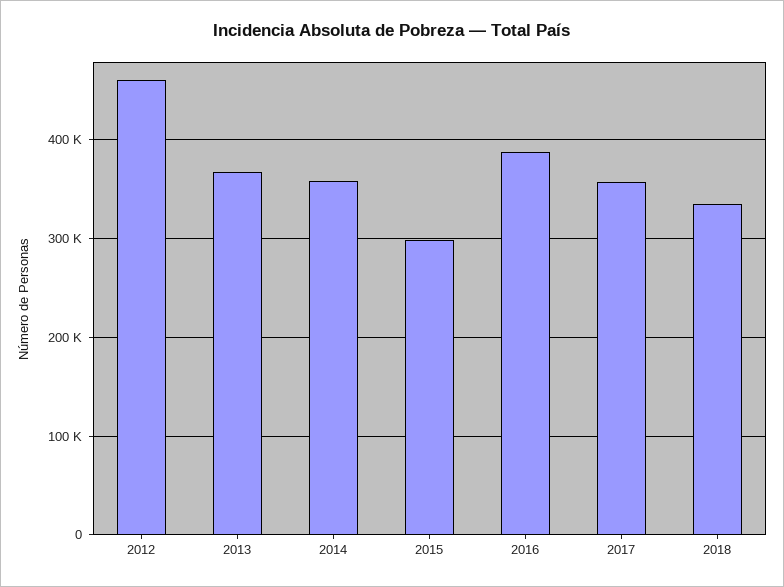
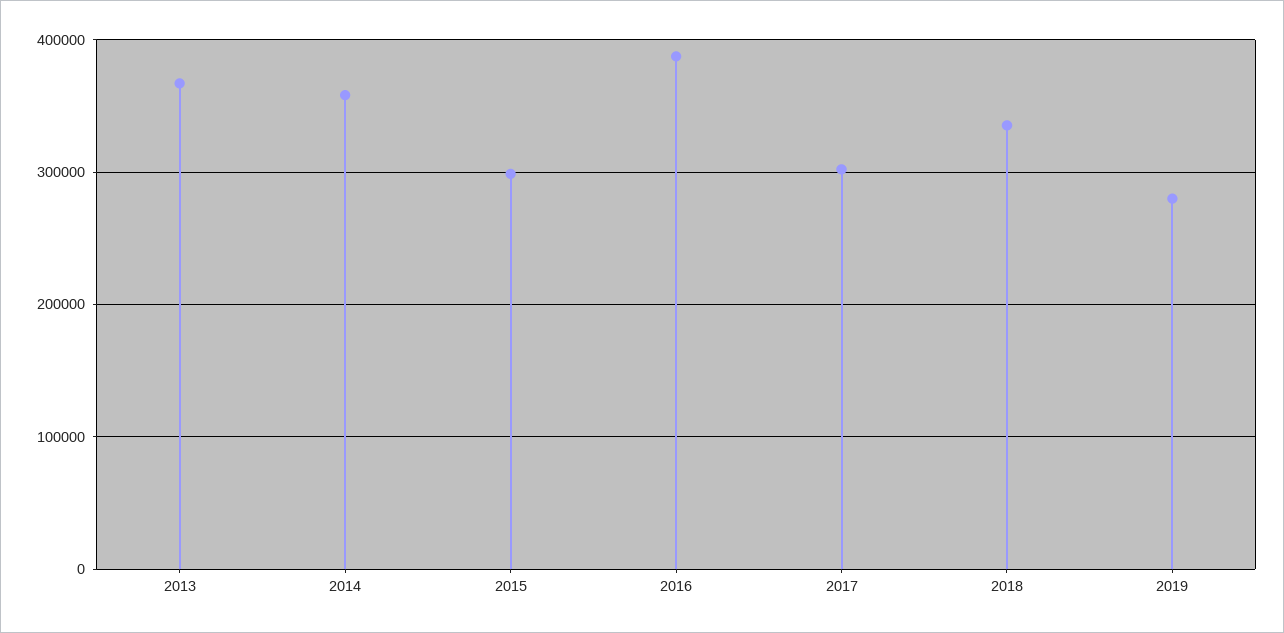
2012: 460000 -> none
2017: 360000 -> 300000
2019: none -> 280000

